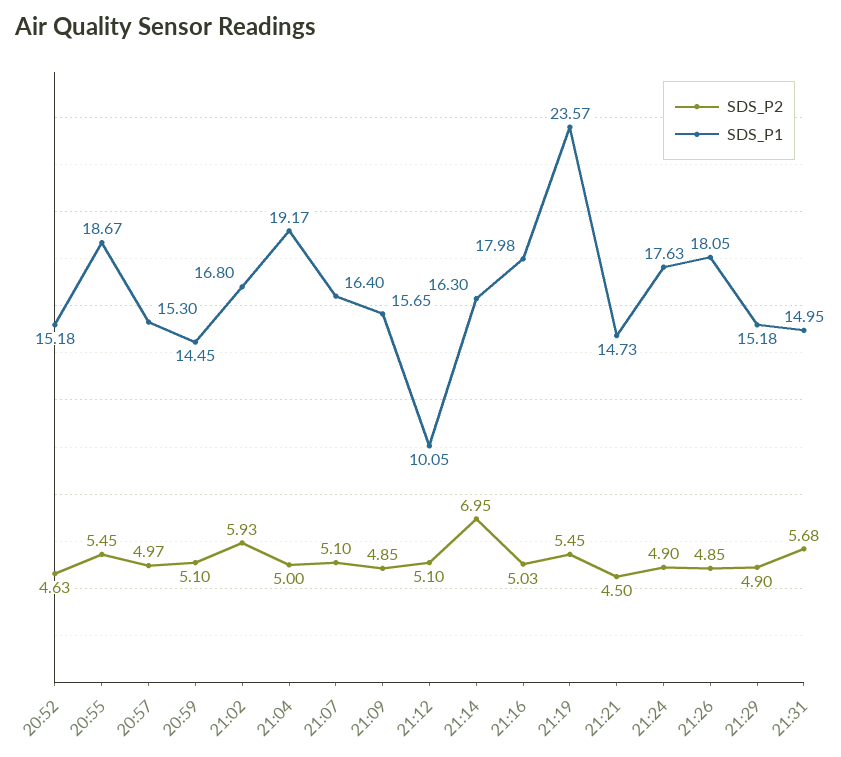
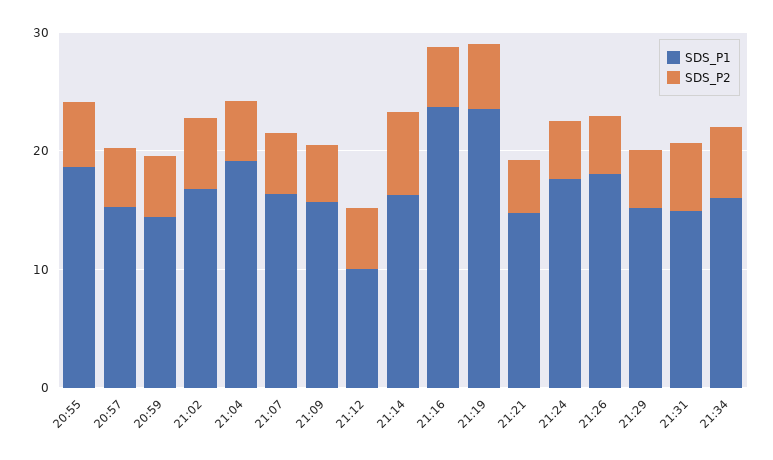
SDS_P2, 20:52: 4.63 -> none
SDS_P1, 20:52: 15.18 -> none
SDS_P1, 21:16: 17.98 -> 24
SDS_P1, 21:34: none -> 16
SDS_P2, 21:34: none -> 6

